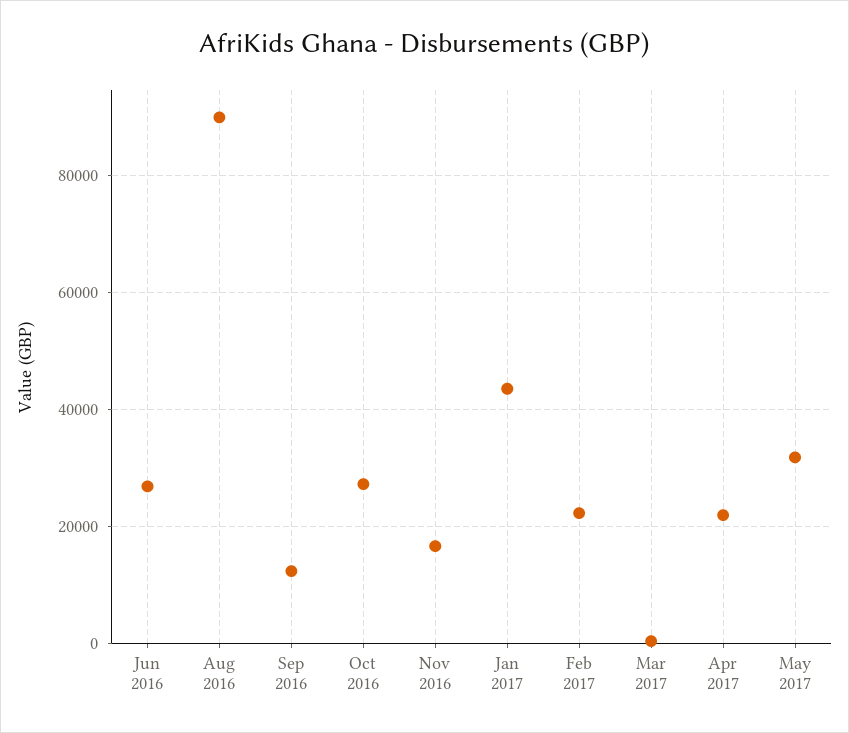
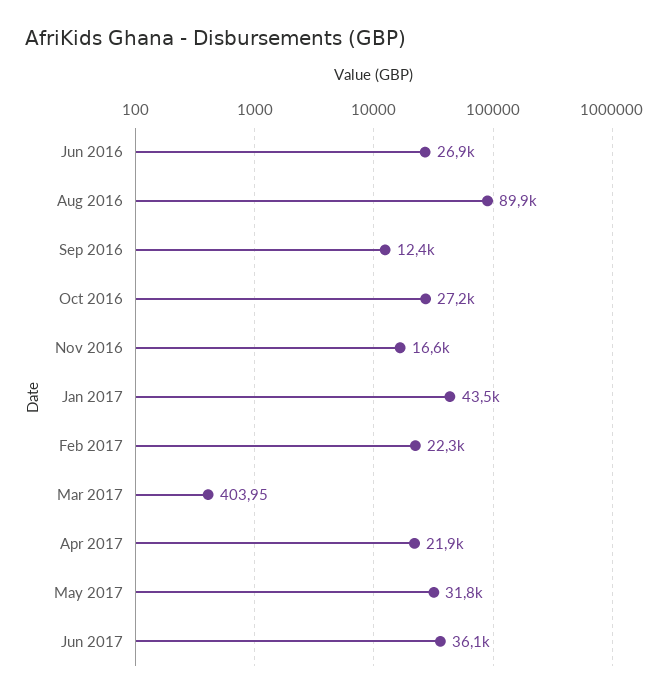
Jun 2017: none -> 36100

